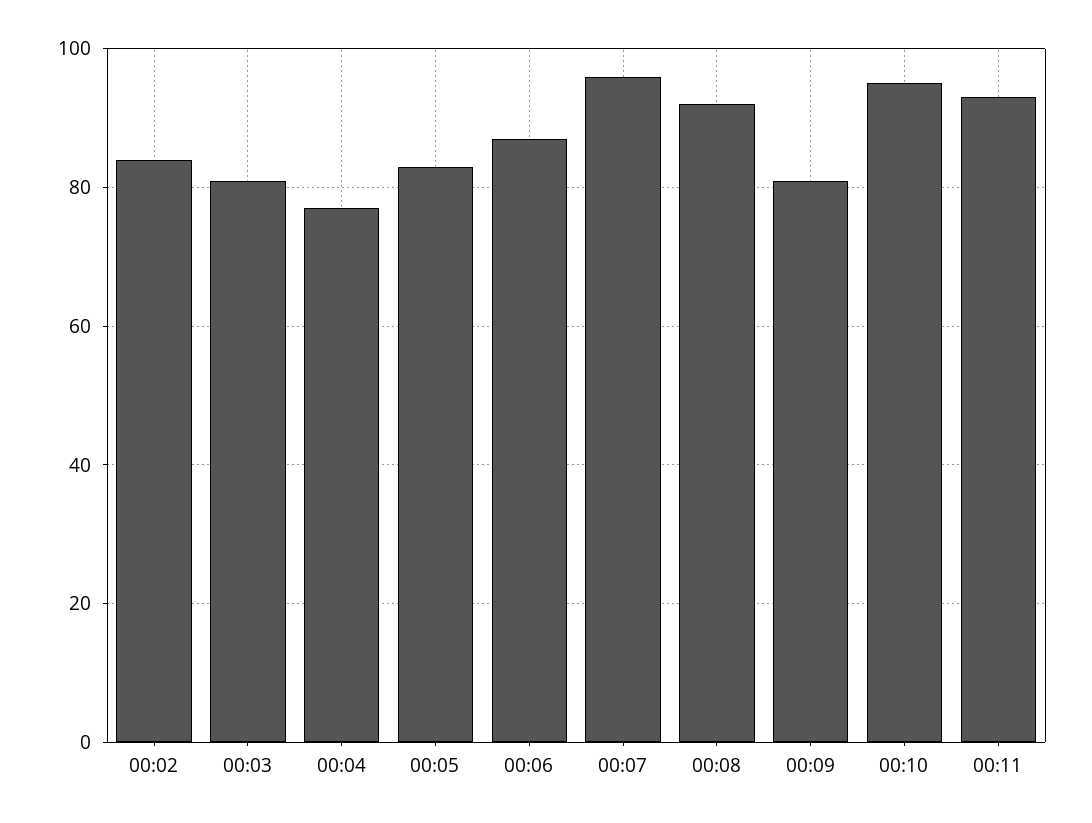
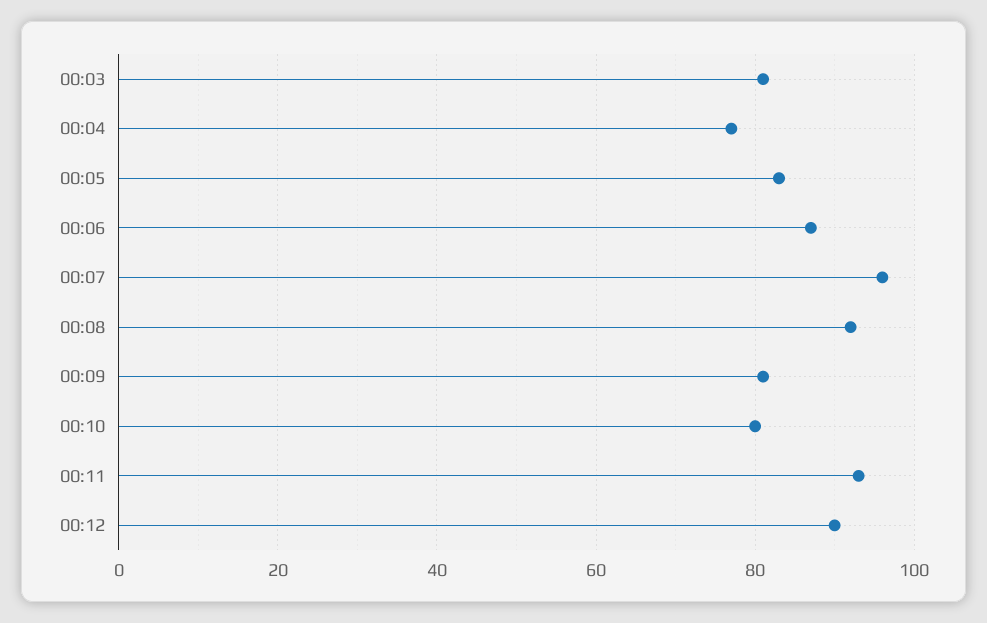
00:02: 85 -> none
00:10: 95 -> 80
00:12: none -> 90

